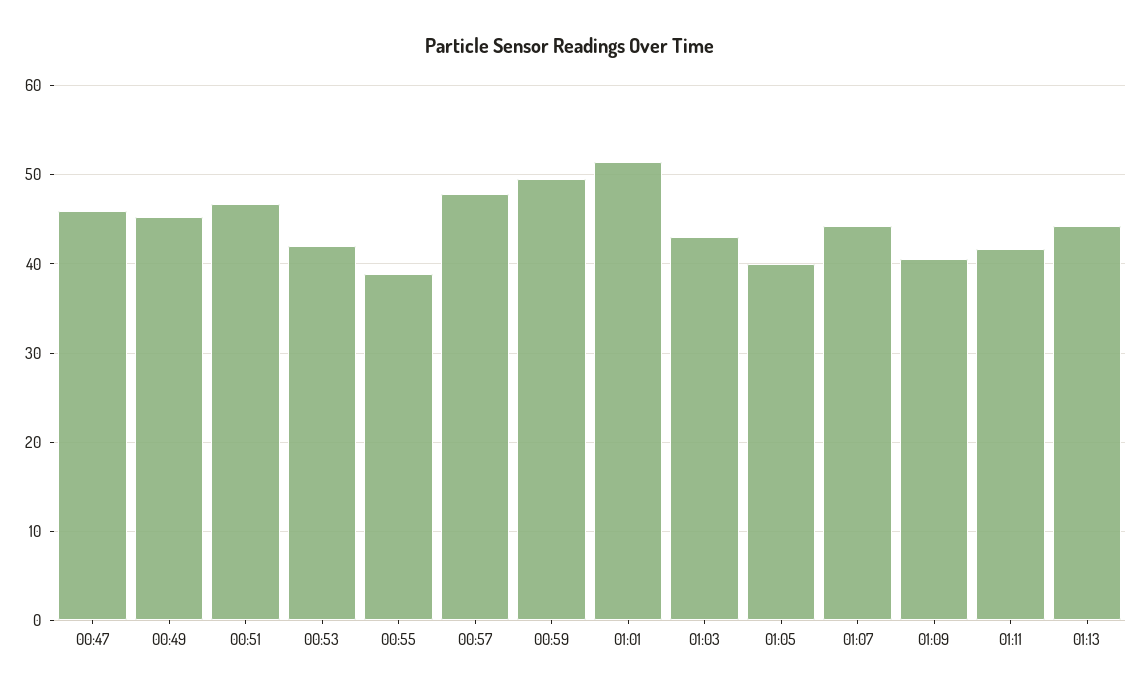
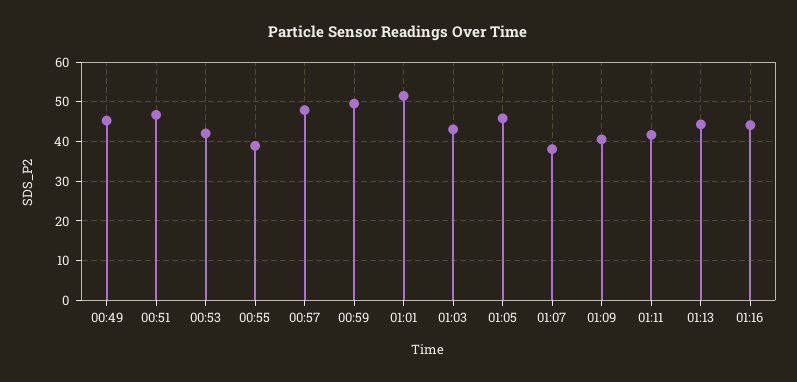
00:47: 46 -> none
01:05: 40 -> 46
01:07: 44 -> 38
01:16: none -> 44

